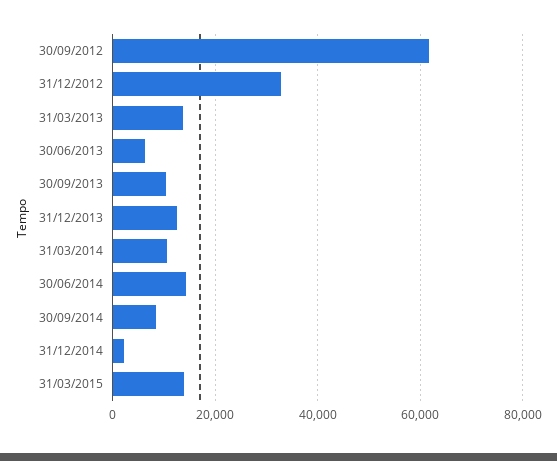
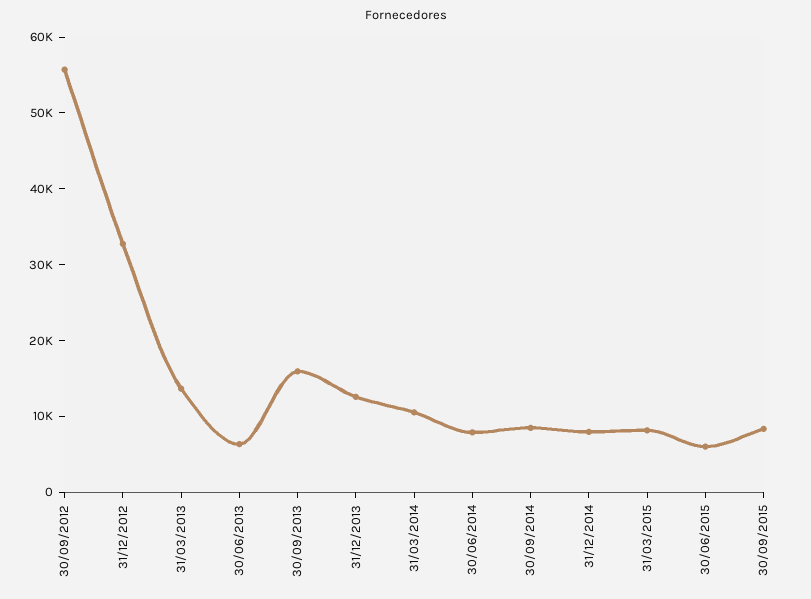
30/09/2012: 62000 -> 56000
30/09/2013: 10000 -> 16000
30/06/2014: 14000 -> 8000
31/12/2014: 2000 -> 8000
31/03/2015: 14000 -> 8000
30/06/2015: none -> 6000
30/09/2015: none -> 8000

